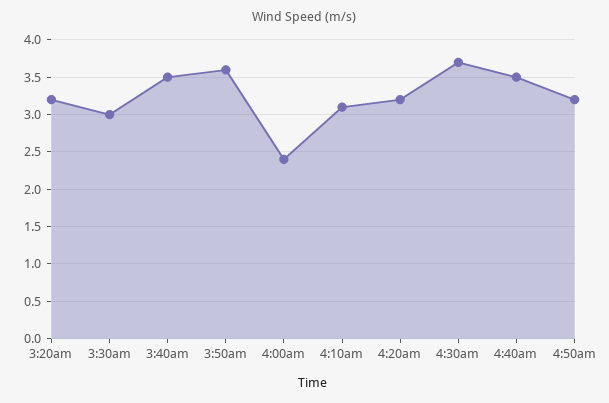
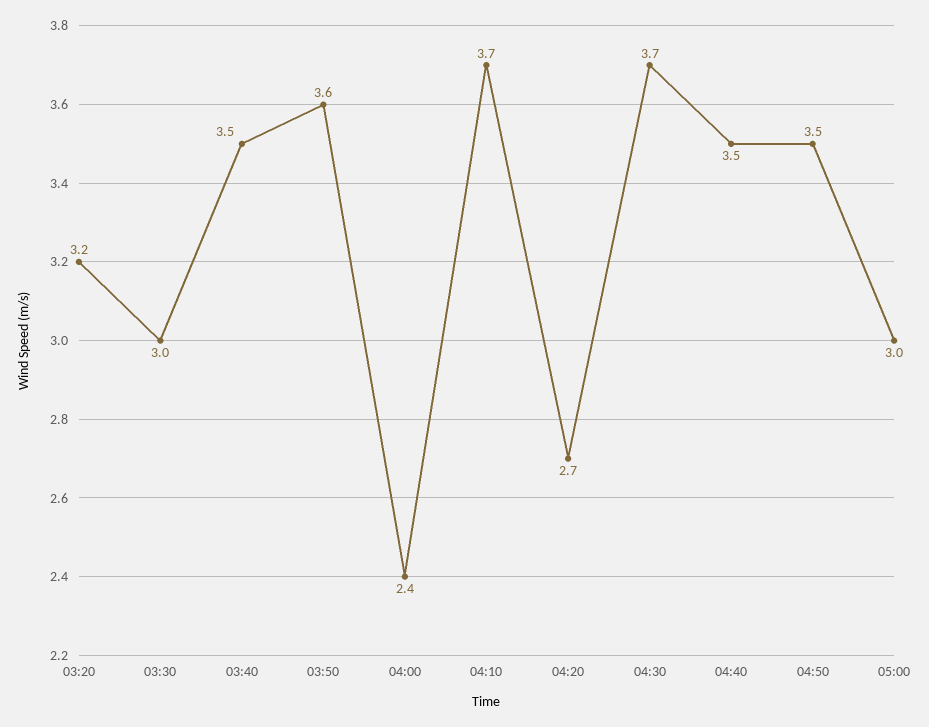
4:10am: 3.1 -> 3.7
4:20am: 3.2 -> 2.7
4:50am: 3.2 -> 3.5
05:00: none -> 3

